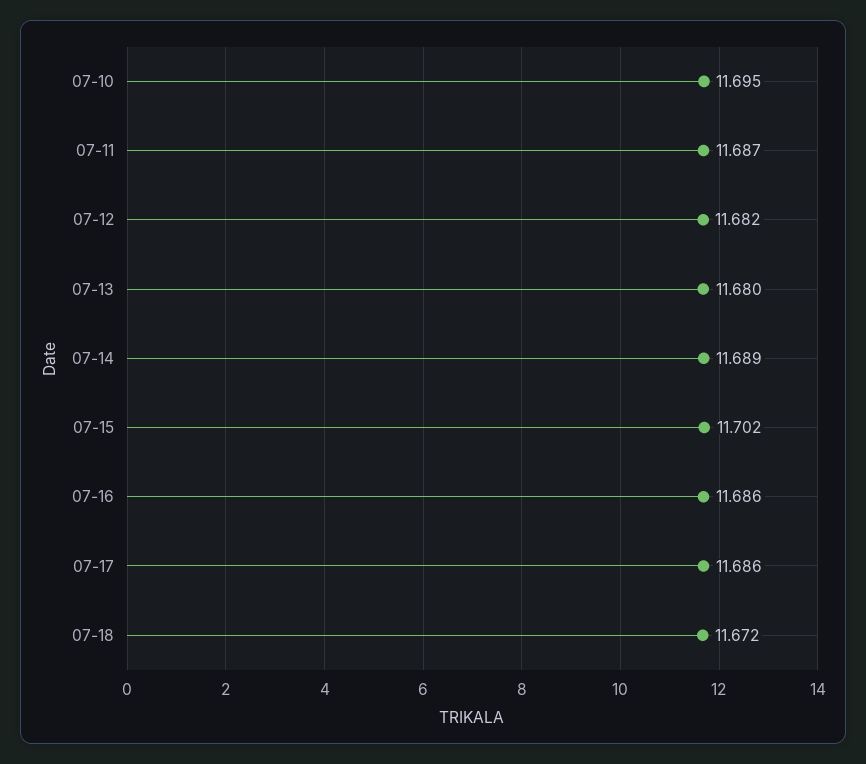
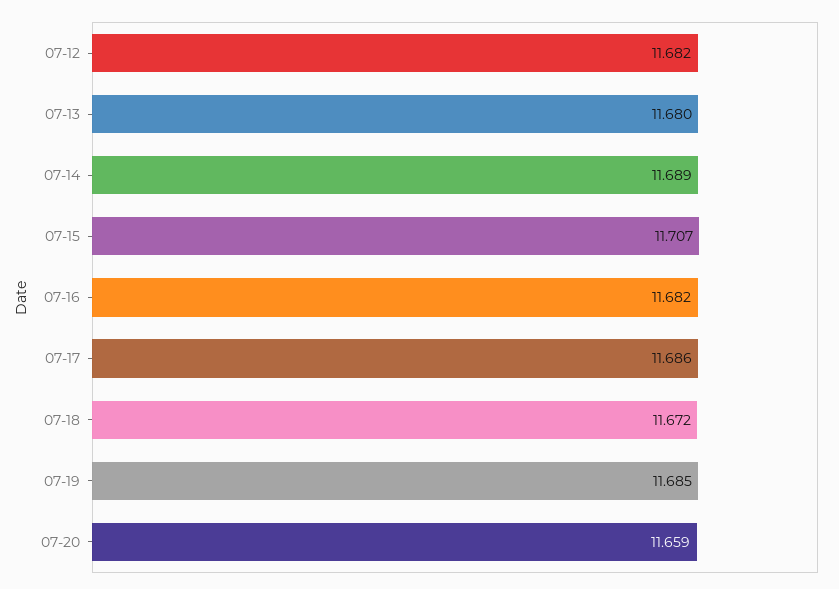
07-10: 11.695 -> none
07-11: 11.687 -> none
07-15: 11.702 -> 11.707
07-16: 11.686 -> 11.682
07-19: none -> 11.685
07-20: none -> 11.659

